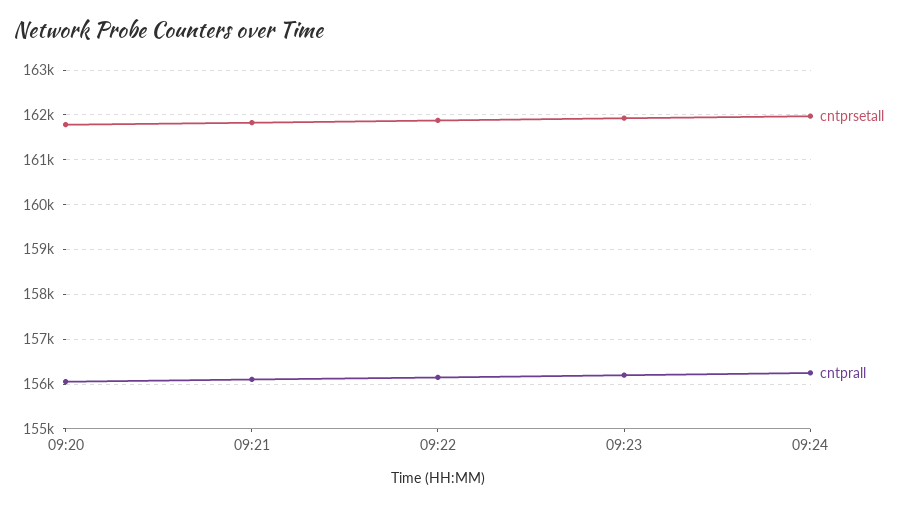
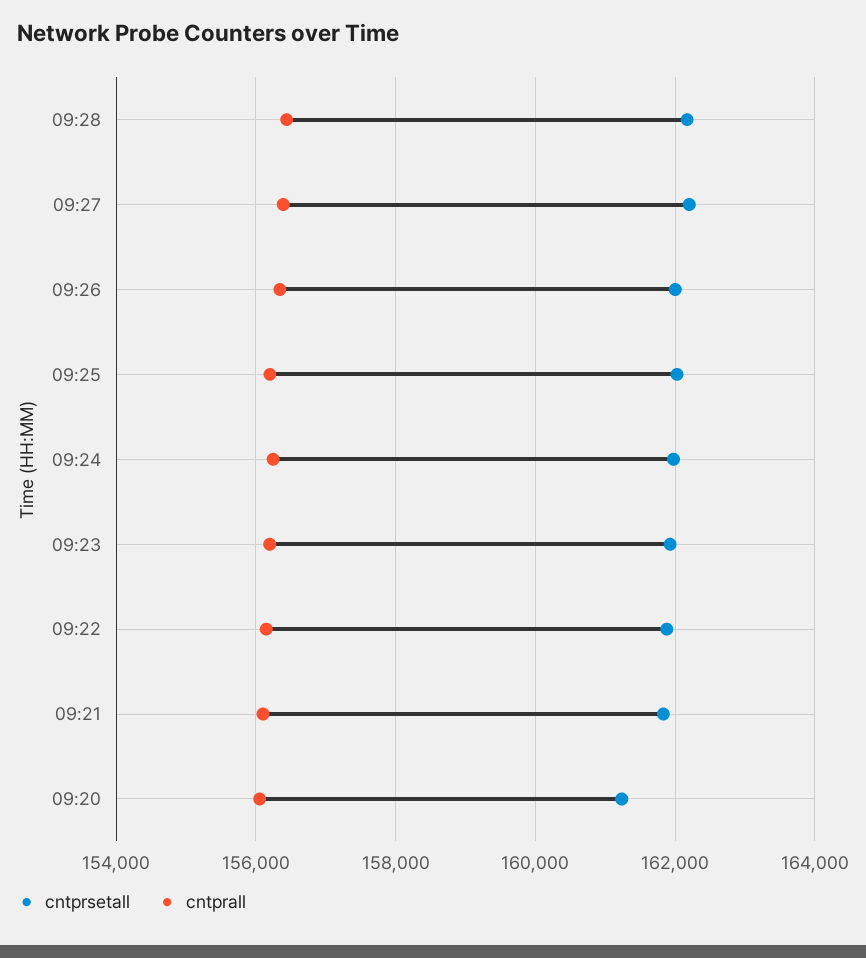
cntprsetall, 09:20: 161800 -> 161200
cntprsetall, 09:28: none -> 162200
cntprall, 09:28: none -> 156400
cntprsetall, 09:27: none -> 162200
cntprall, 09:27: none -> 156400
cntprsetall, 09:26: none -> 162000
cntprall, 09:26: none -> 156400
cntprsetall, 09:25: none -> 162000
cntprall, 09:25: none -> 156200

